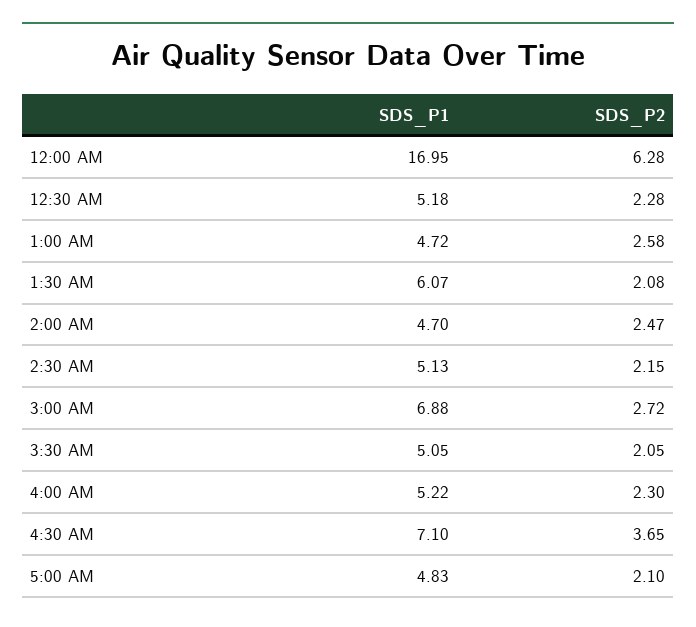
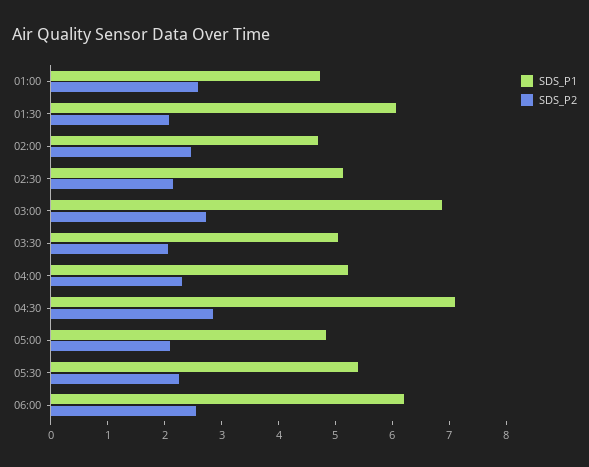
SDS_P1, 12:00 AM: 16.95 -> none
SDS_P2, 12:00 AM: 6.28 -> none
SDS_P1, 12:30 AM: 5.18 -> none
SDS_P2, 12:30 AM: 2.28 -> none
SDS_P2, 4:30 AM: 3.65 -> 2.8
SDS_P1, 05:30: none -> 5.4
SDS_P2, 05:30: none -> 2.2
SDS_P1, 06:00: none -> 6.2
SDS_P2, 06:00: none -> 2.6

